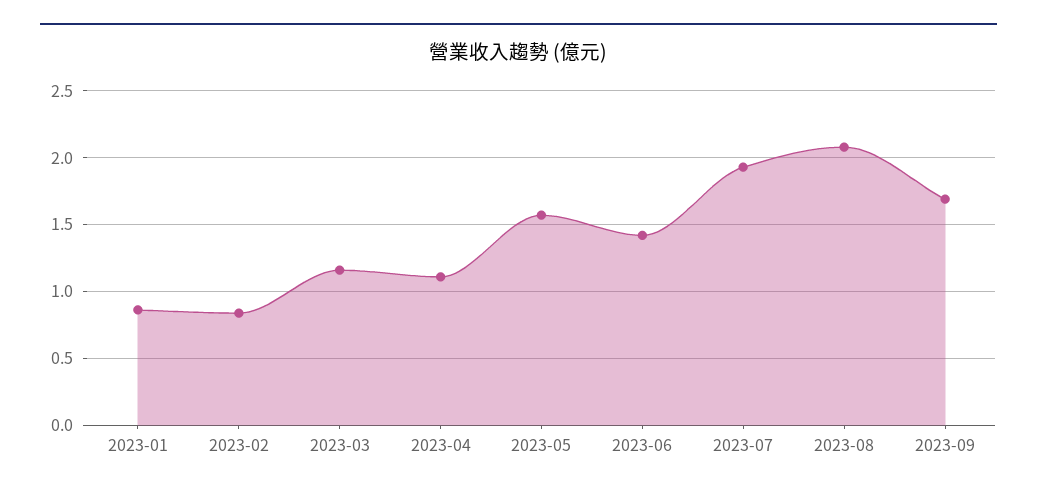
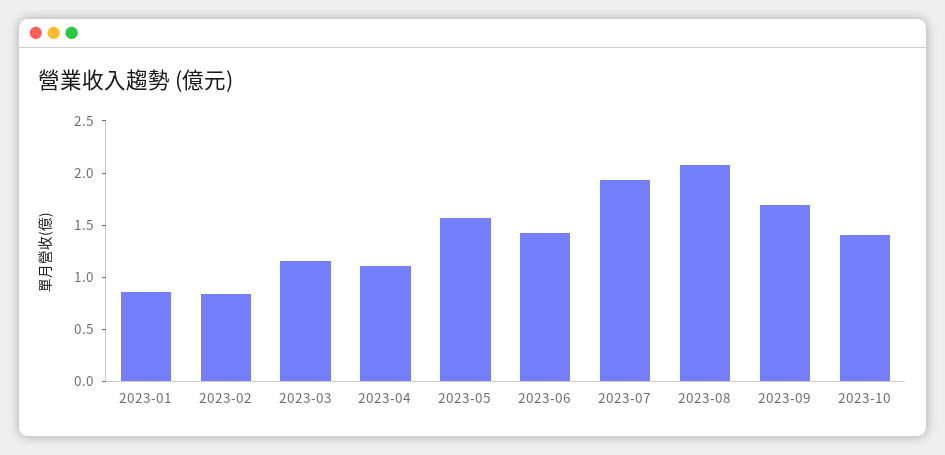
2023-10: none -> 1.4

